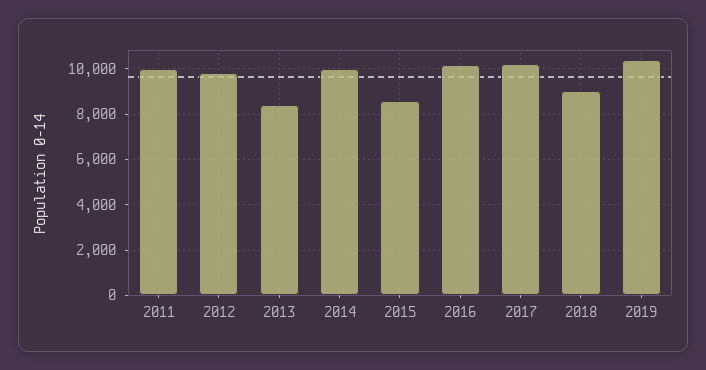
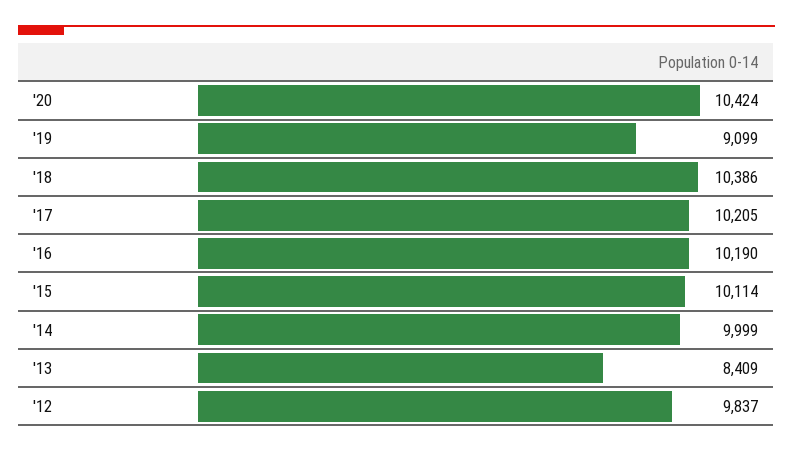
2011: 10000 -> none
2015: 8500 -> 10114
2018: 9000 -> 10386
2019: 10500 -> 9099
'20: none -> 10424

